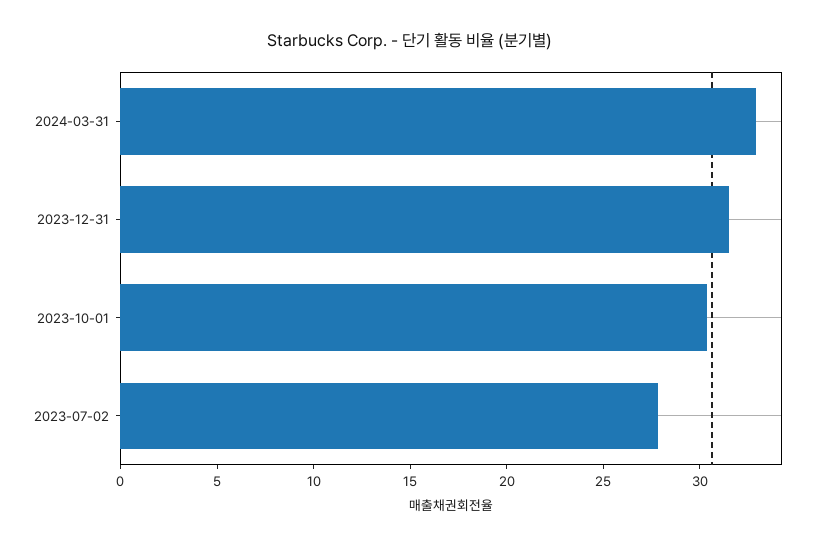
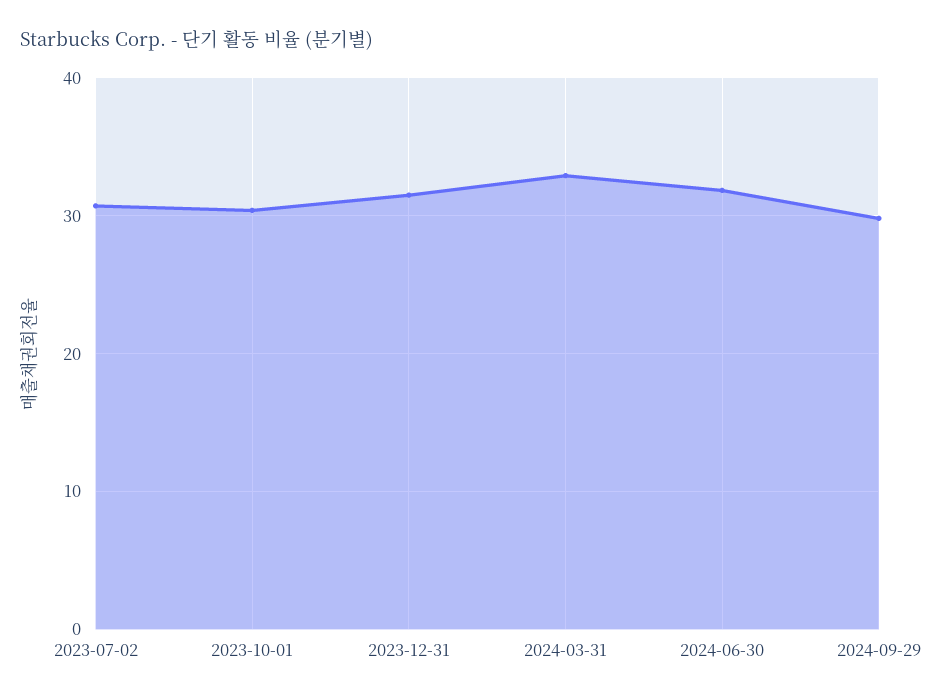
2023-07-02: 28 -> 31
2024-06-30: none -> 32
2024-09-29: none -> 30

